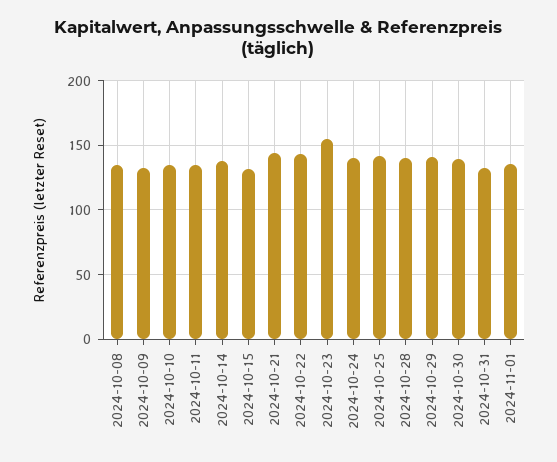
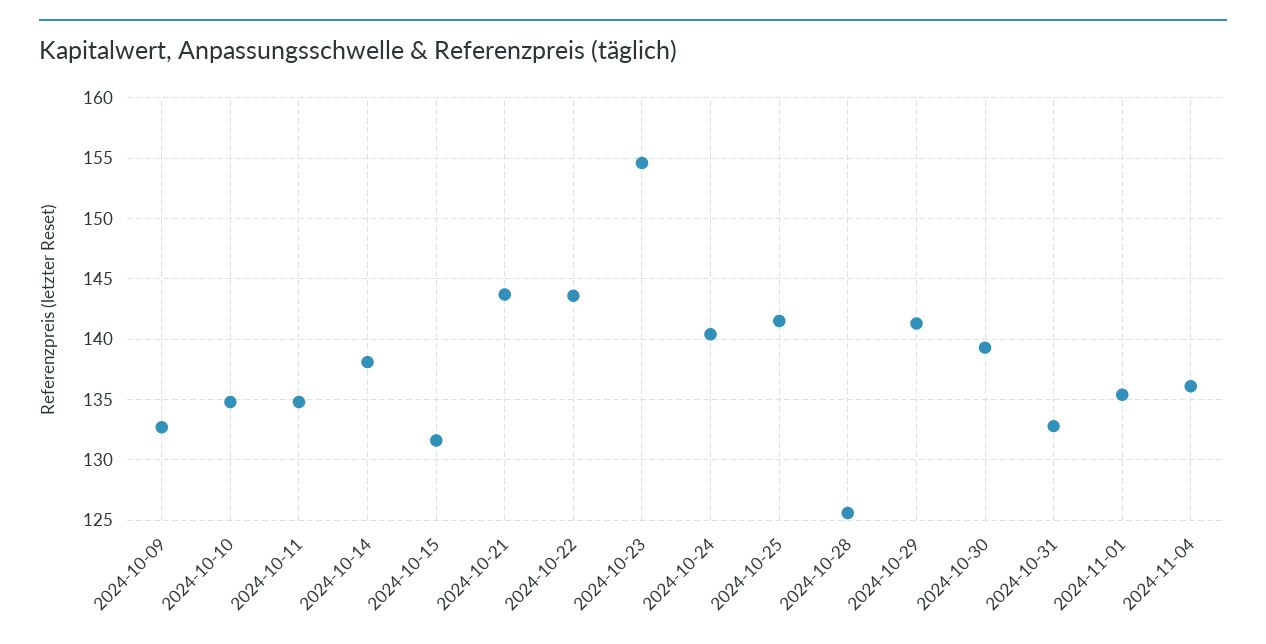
2024-10-08: 135 -> none
2024-10-28: 140 -> 125.5
2024-11-04: none -> 136

